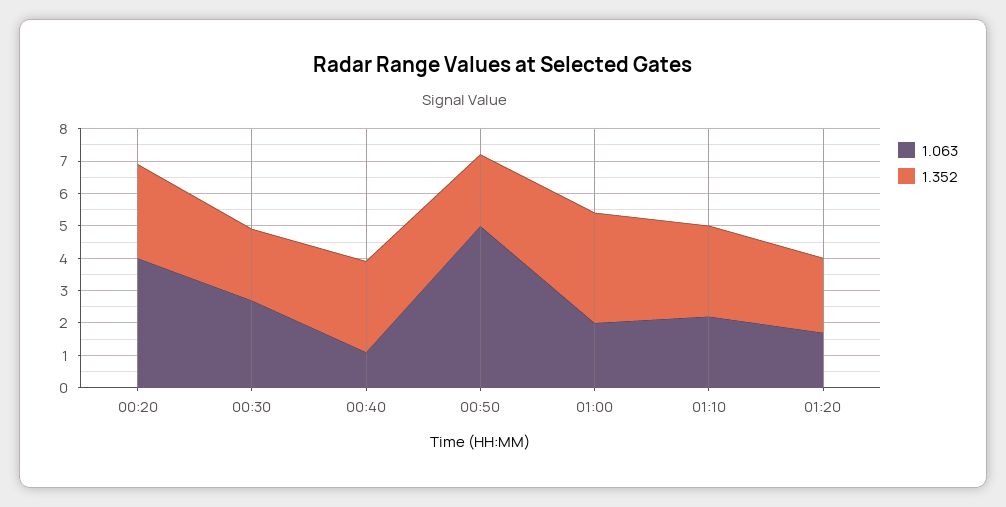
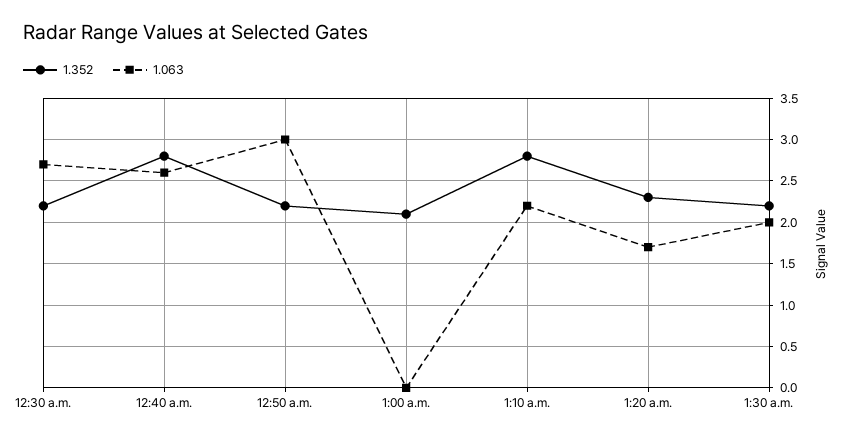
1.063, 00:20: 4 -> none
1.352, 00:20: 3 -> none
1.063, 00:40: 1 -> 2.6
1.063, 00:50: 5 -> 3
1.063, 01:00: 2 -> 0
1.352, 01:00: 3.5 -> 2.1
1.352, 1:30 a.m.: none -> 2.2
1.063, 1:30 a.m.: none -> 2

